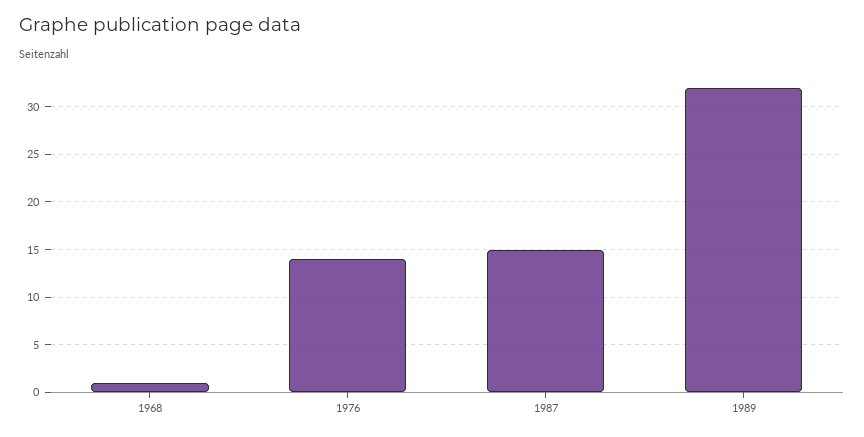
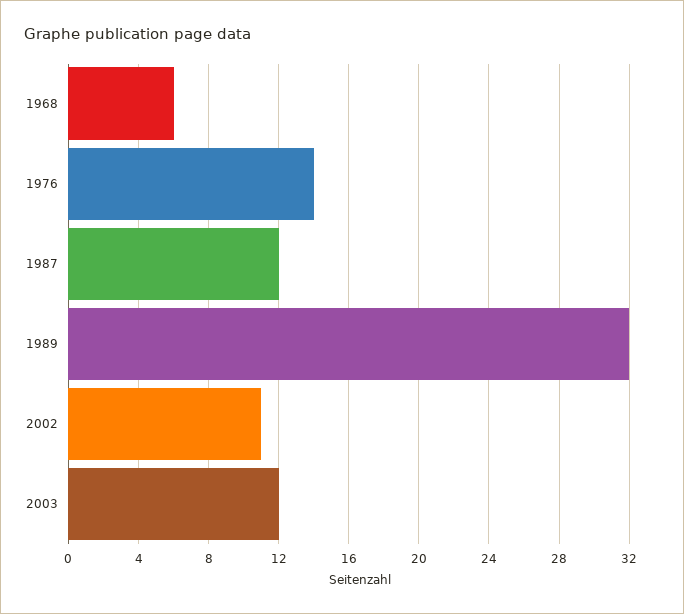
1968: 1 -> 6
1987: 15 -> 12
2002: none -> 11
2003: none -> 12

